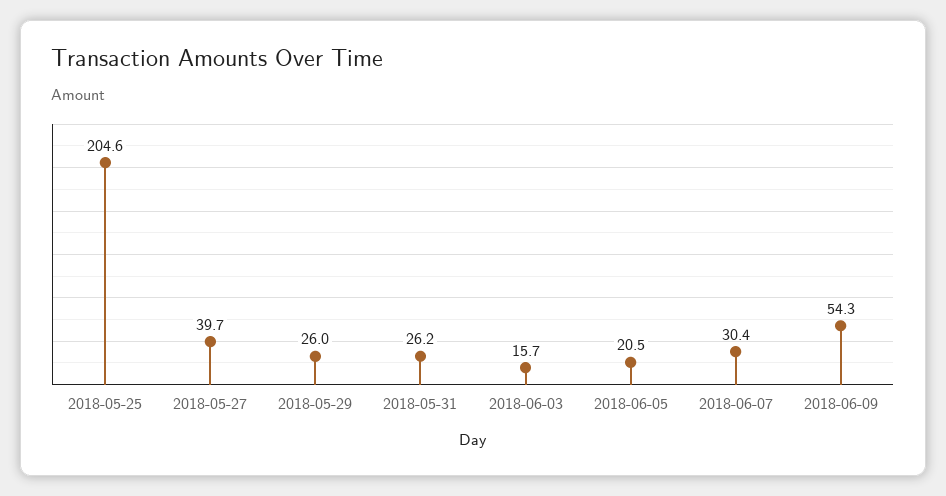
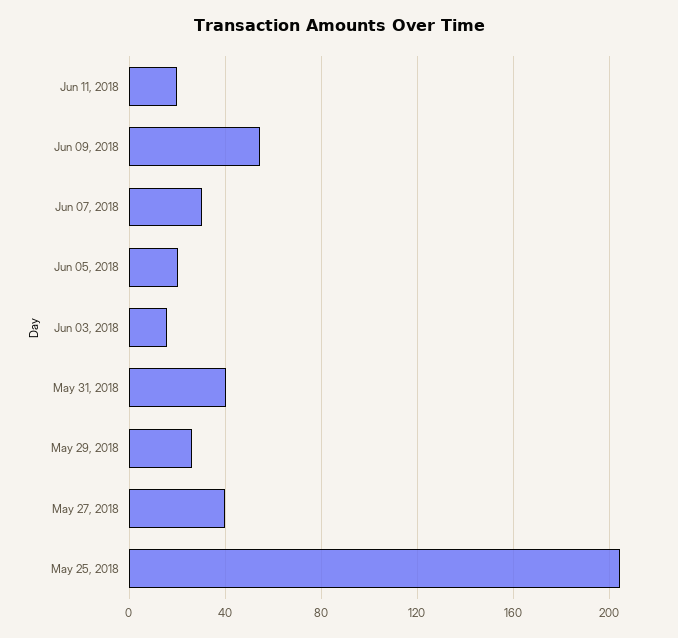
2018-05-31: 26.2 -> 40
Jun 11, 2018: none -> 20

